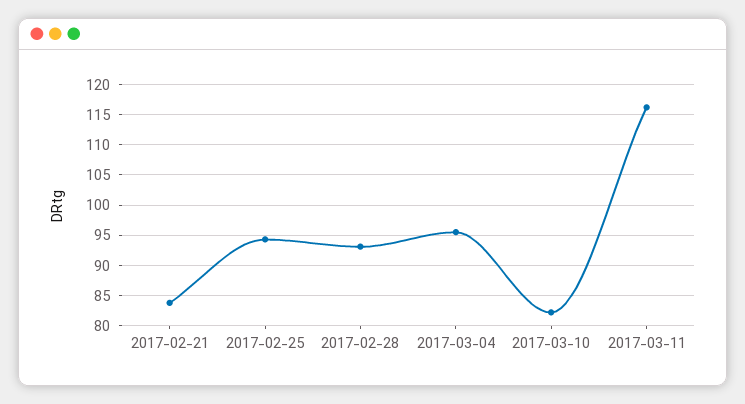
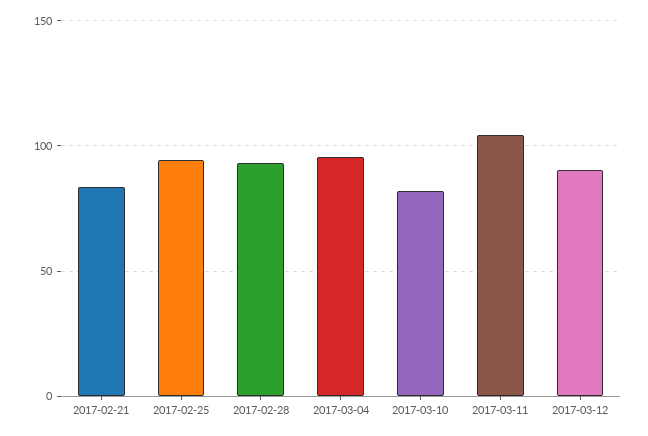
2017-03-11: 116 -> 105
2017-03-12: none -> 90

